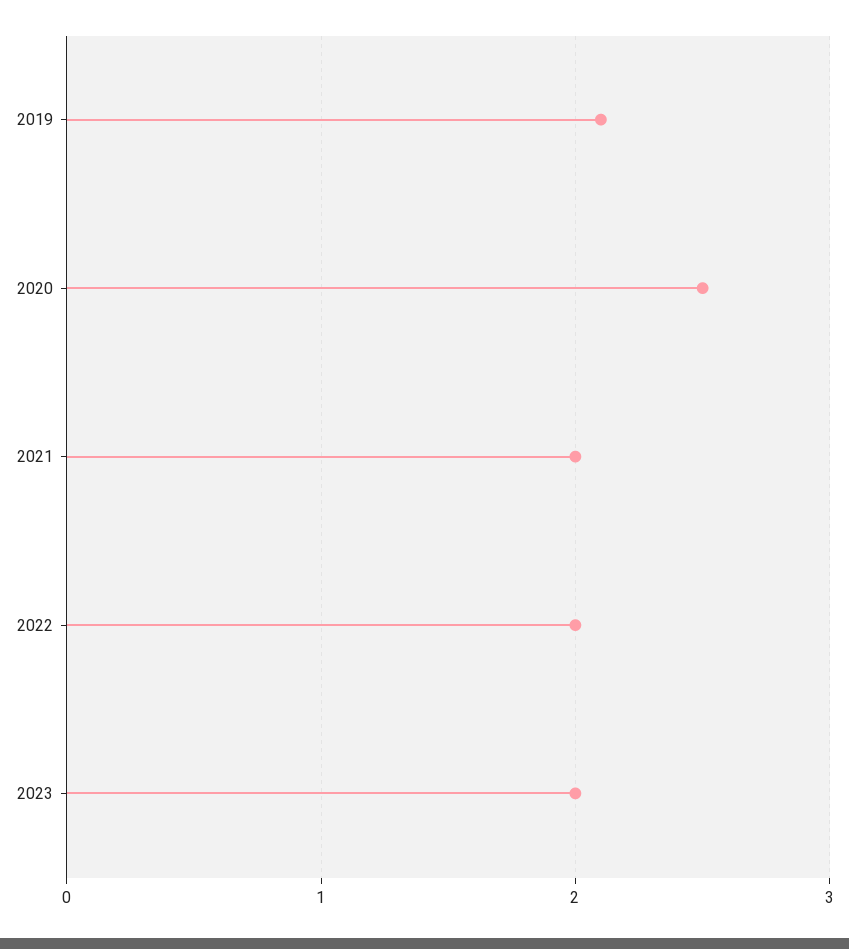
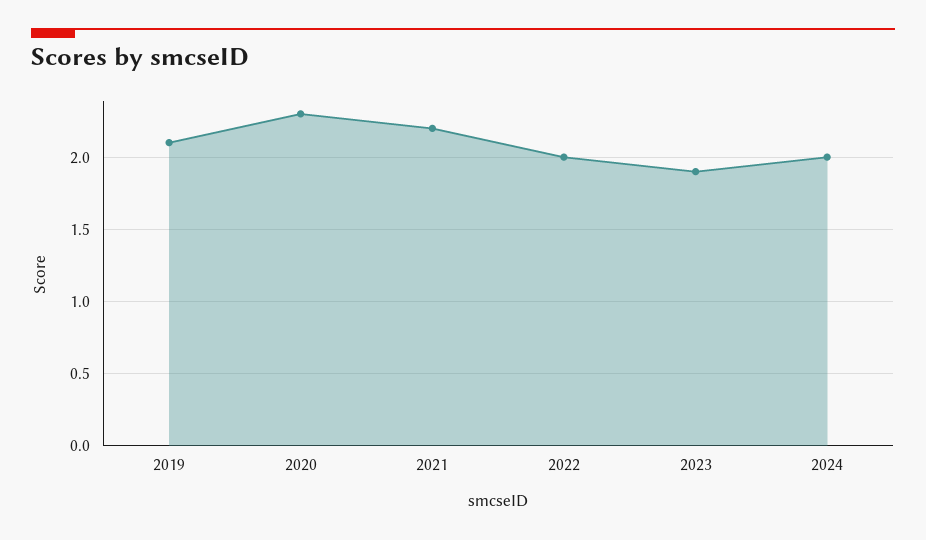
2020: 2.5 -> 2.3
2021: 2 -> 2.2
2023: 2 -> 1.9
2024: none -> 2

